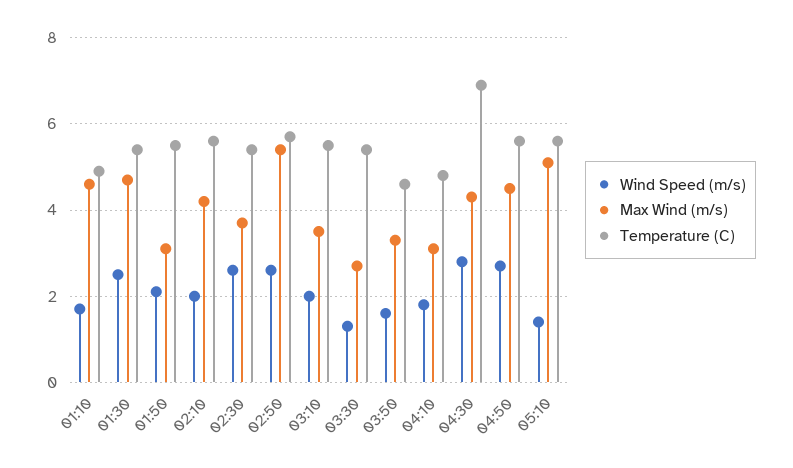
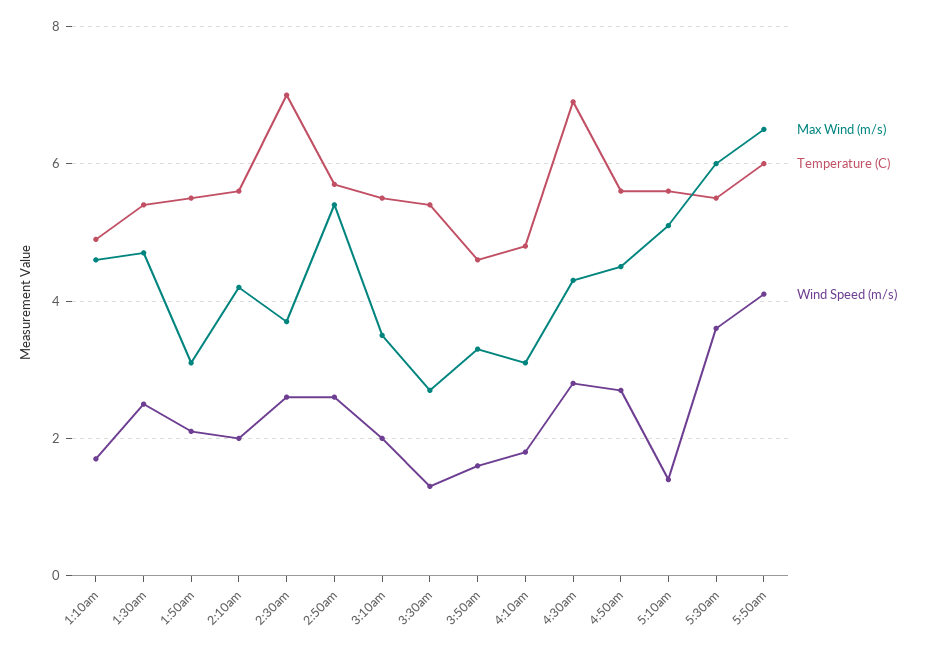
Temperature (C), 02:30: 5.5 -> 7
Max Wind (m/s), 5:30am: none -> 6
Temperature (C), 5:30am: none -> 5.5
Wind Speed (m/s), 5:30am: none -> 3.5
Max Wind (m/s), 5:50am: none -> 6.5
Temperature (C), 5:50am: none -> 6
Wind Speed (m/s), 5:50am: none -> 4

